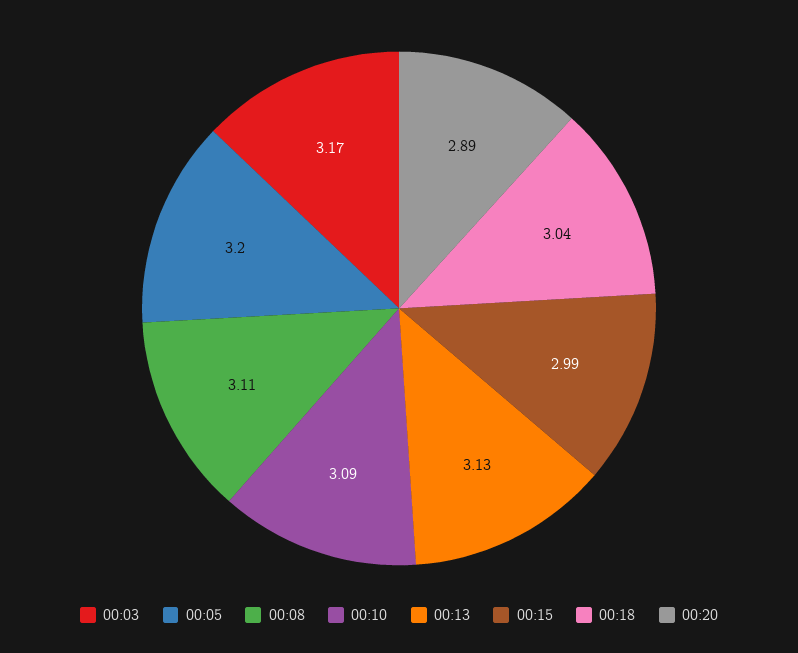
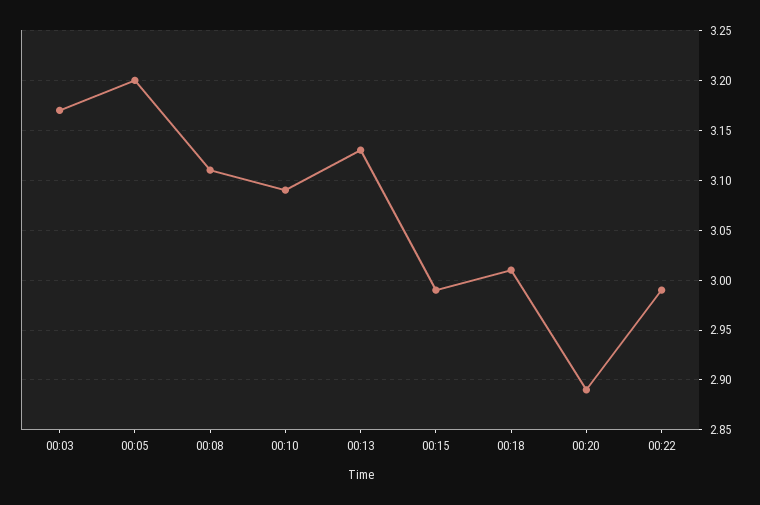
00:18: 3.04 -> 3.01
00:22: none -> 2.99

